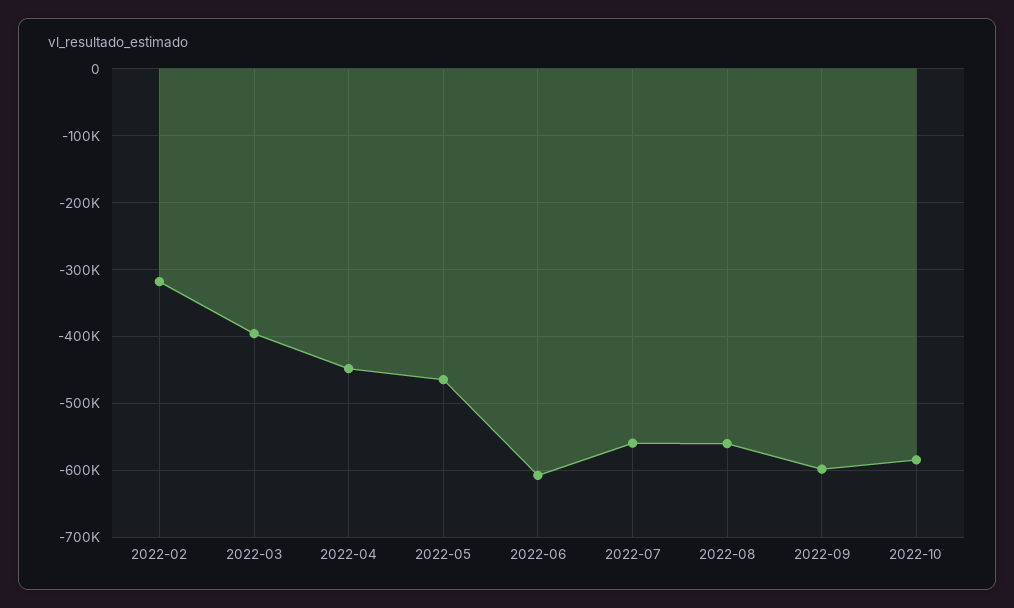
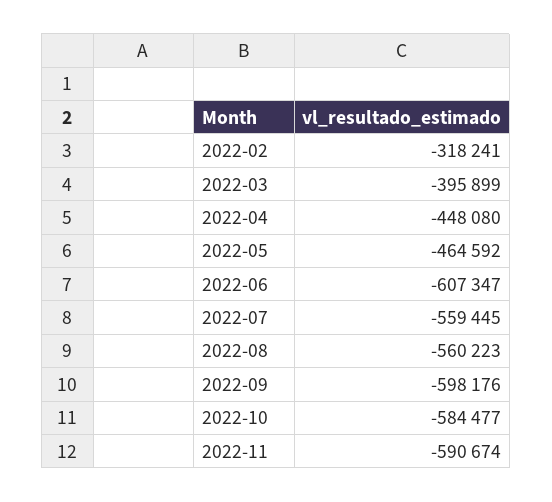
2022-11: none -> -590674

